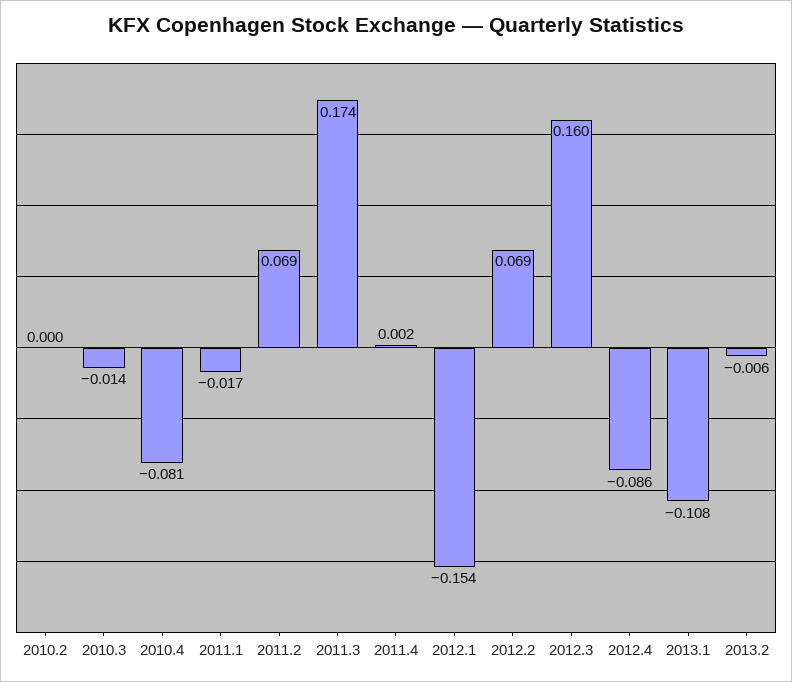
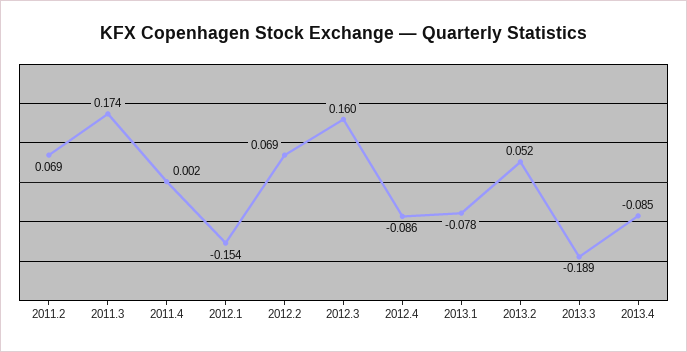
2010.2: 0 -> none
2010.3: -0.014 -> none
2010.4: -0.081 -> none
2011.1: -0.017 -> none
2013.1: -0.108 -> -0.078
2013.2: -0.006 -> 0.052
2013.3: none -> -0.189
2013.4: none -> -0.085

